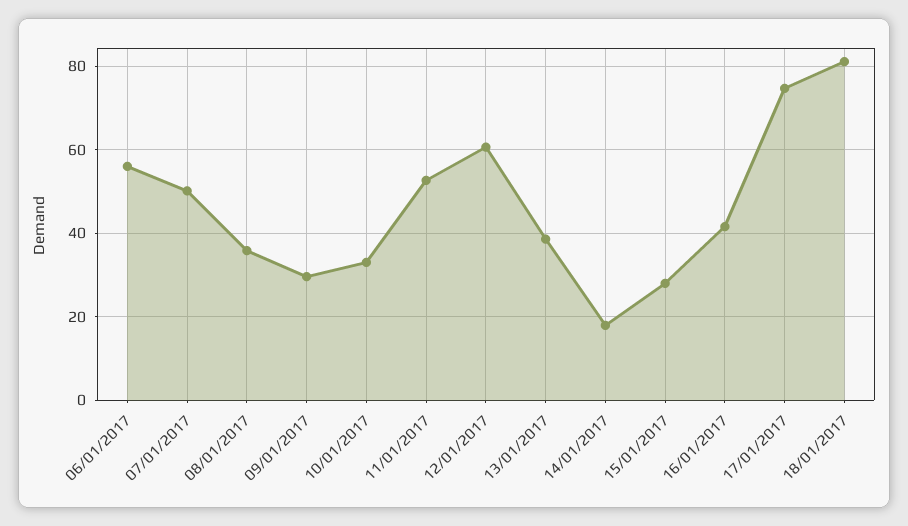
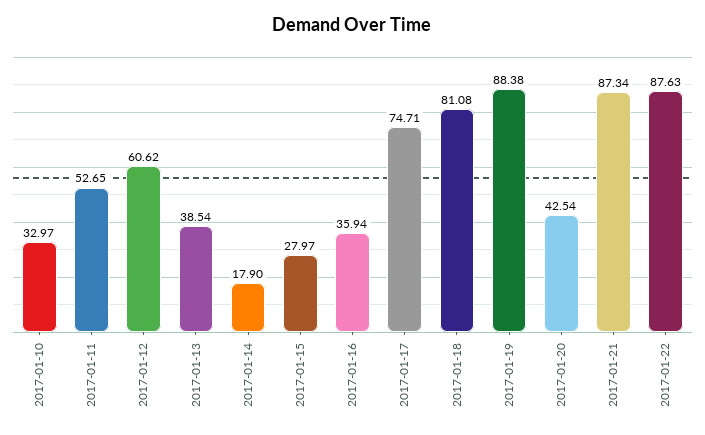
06/01/2017: 56 -> none
07/01/2017: 50 -> none
08/01/2017: 36 -> none
09/01/2017: 30 -> none
16/01/2017: 42 -> 35.94
2017-01-19: none -> 88.38
2017-01-20: none -> 42.54
2017-01-21: none -> 87.34
2017-01-22: none -> 87.63

